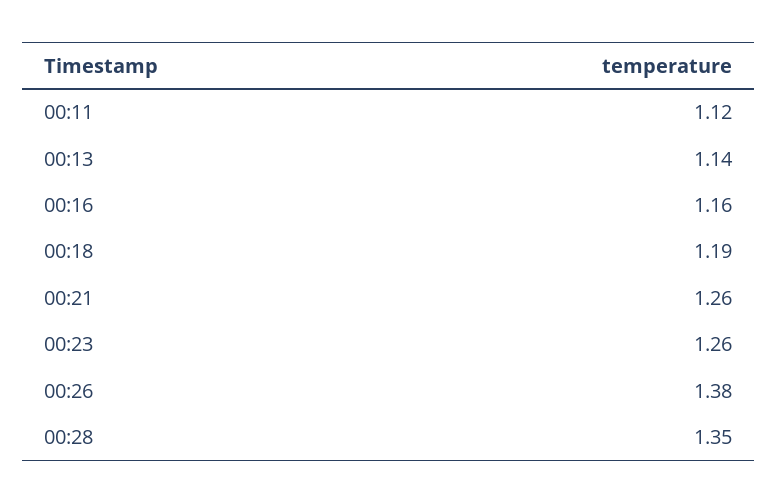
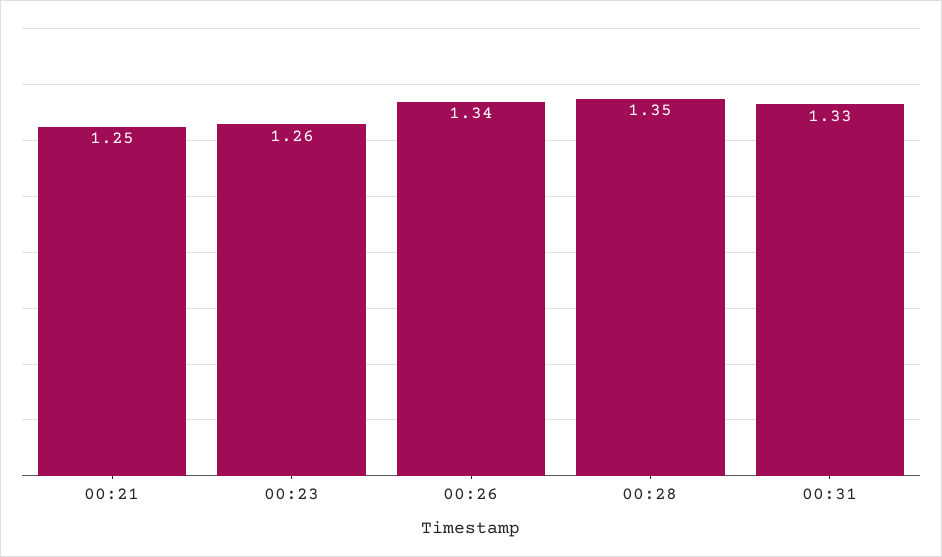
00:11: 1.12 -> none
00:13: 1.14 -> none
00:16: 1.16 -> none
00:18: 1.19 -> none
00:21: 1.26 -> 1.25
00:26: 1.38 -> 1.34
00:31: none -> 1.33

